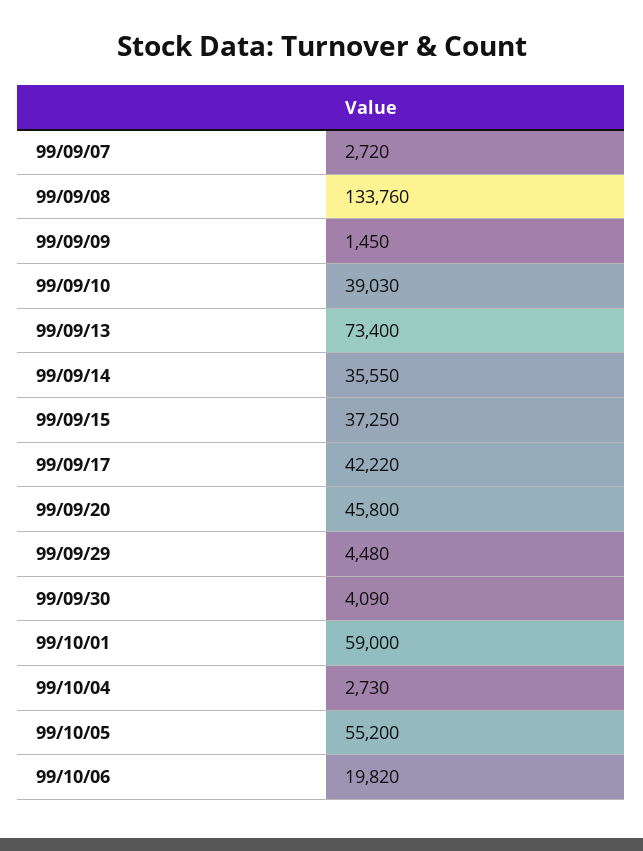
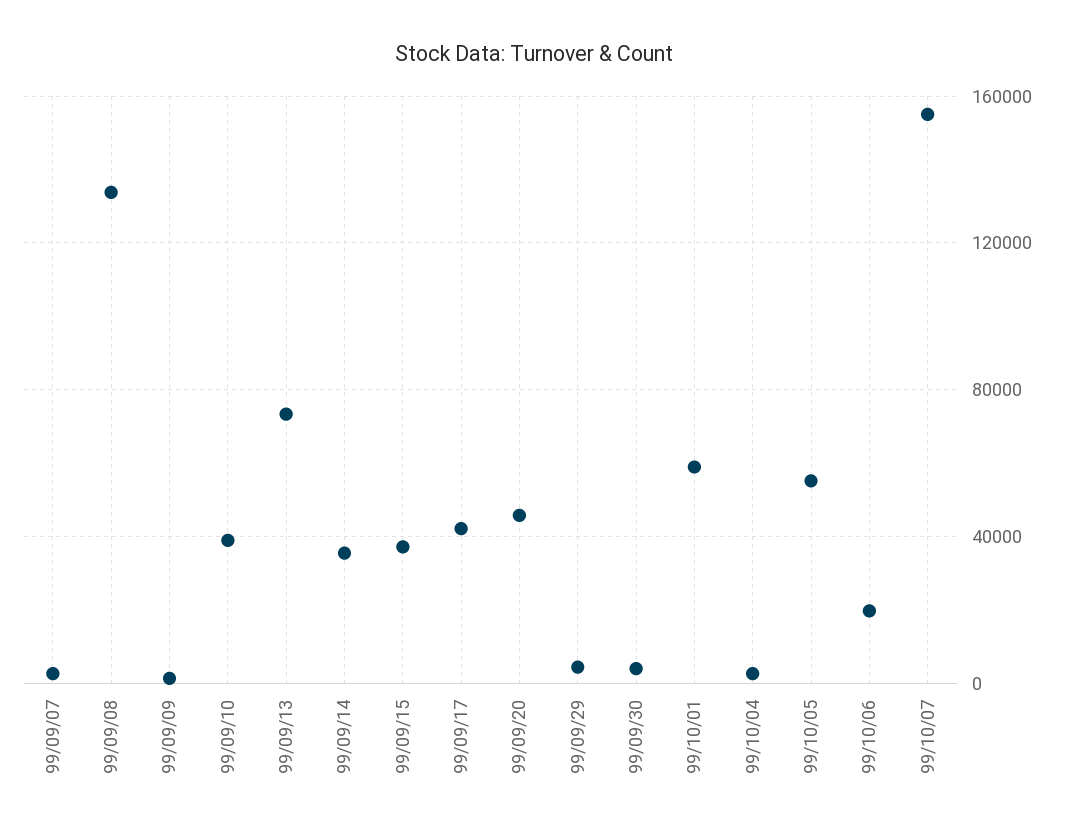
99/10/07: none -> 155000

